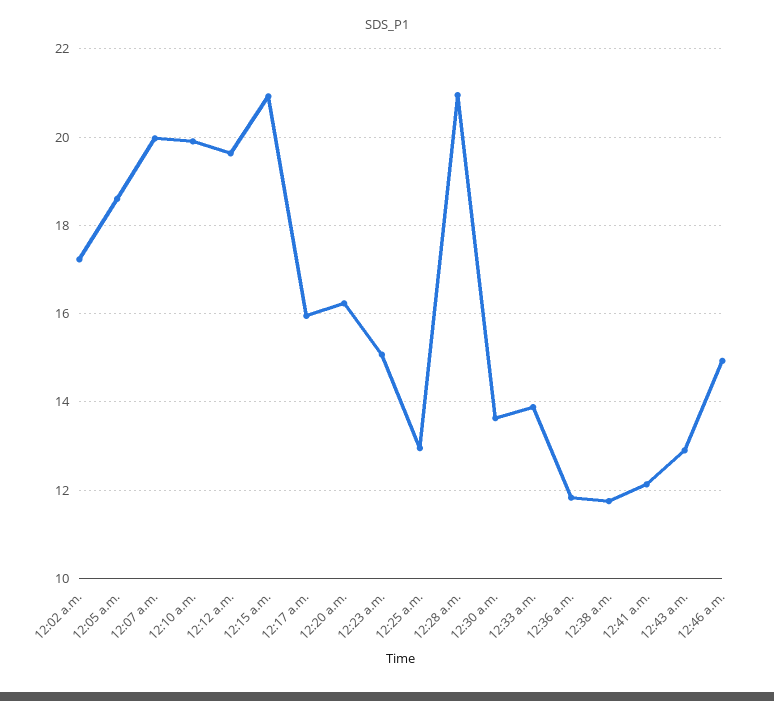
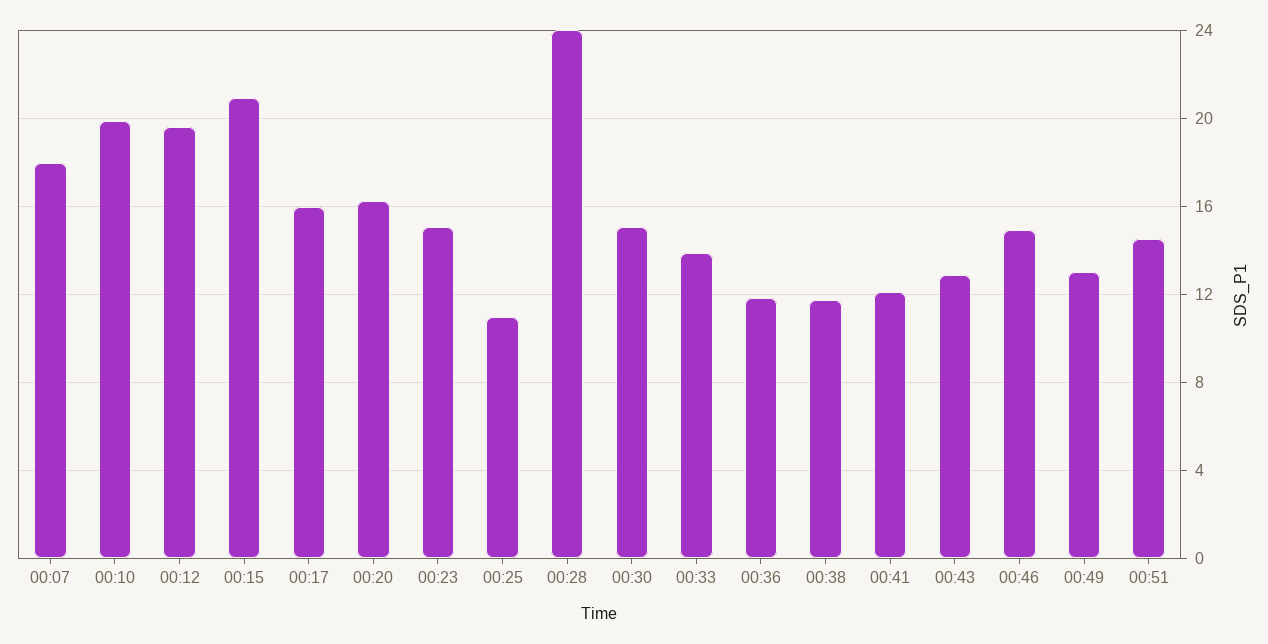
12:02 a.m.: 17.2 -> none
12:05 a.m.: 18.6 -> none
12:07 a.m.: 20 -> 18
12:25 a.m.: 13 -> 11
12:28 a.m.: 21 -> 24
12:30 a.m.: 13.6 -> 15
00:49: none -> 13
00:51: none -> 14.5

